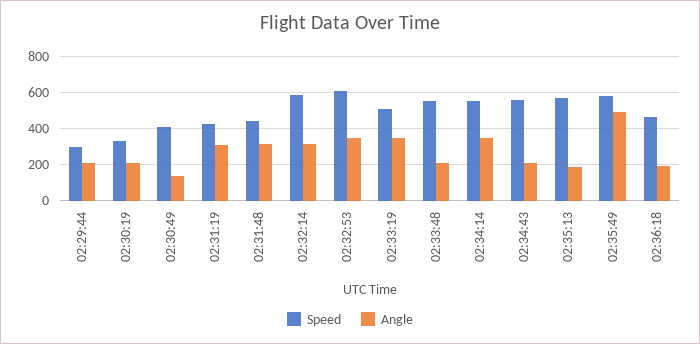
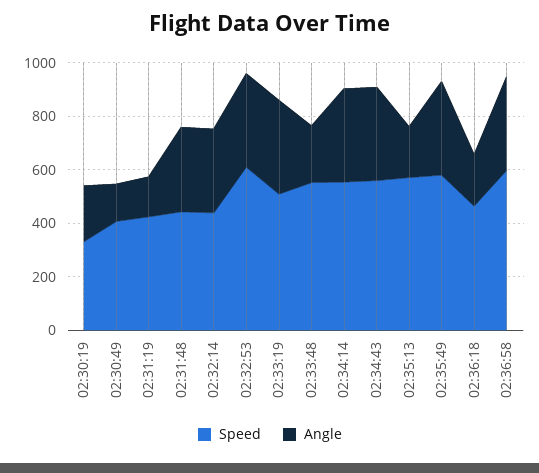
Speed, 02:29:44: 300 -> none
Angle, 02:29:44: 200 -> none
Angle, 02:31:19: 300 -> 150
Speed, 02:32:14: 600 -> 450
Angle, 02:34:43: 200 -> 350
Angle, 02:35:49: 500 -> 350
Speed, 02:36:58: none -> 600
Angle, 02:36:58: none -> 350

